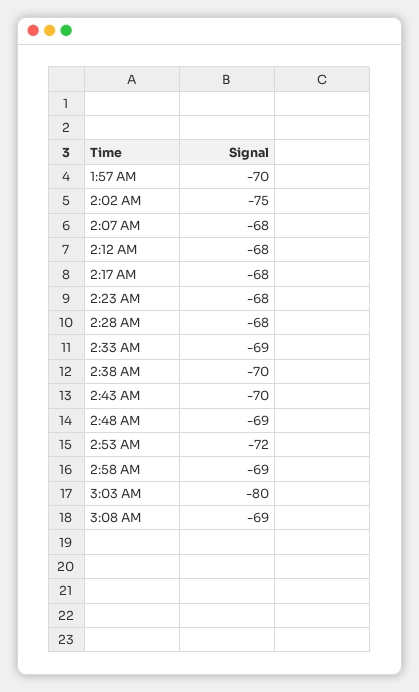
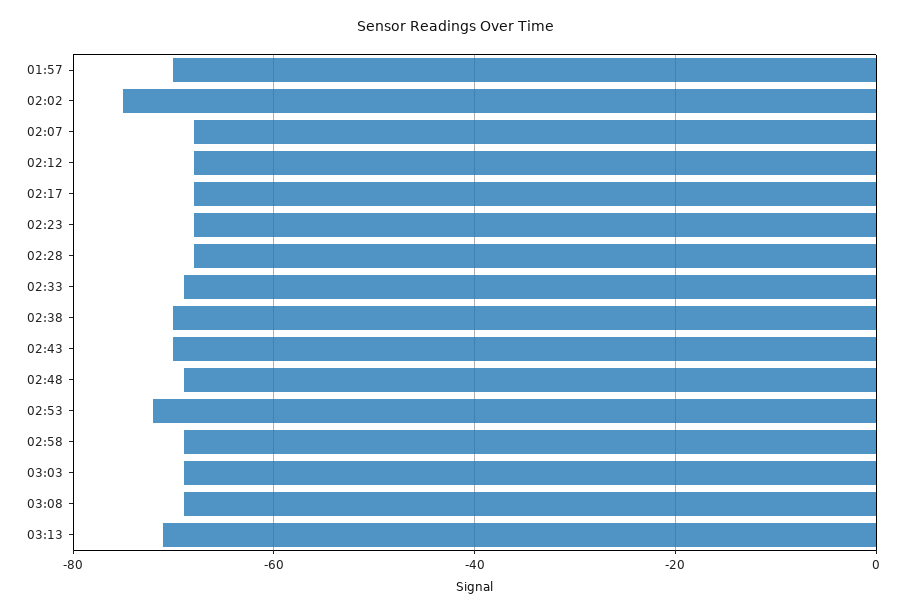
3:03 AM: -80 -> -70
03:13: none -> -70

